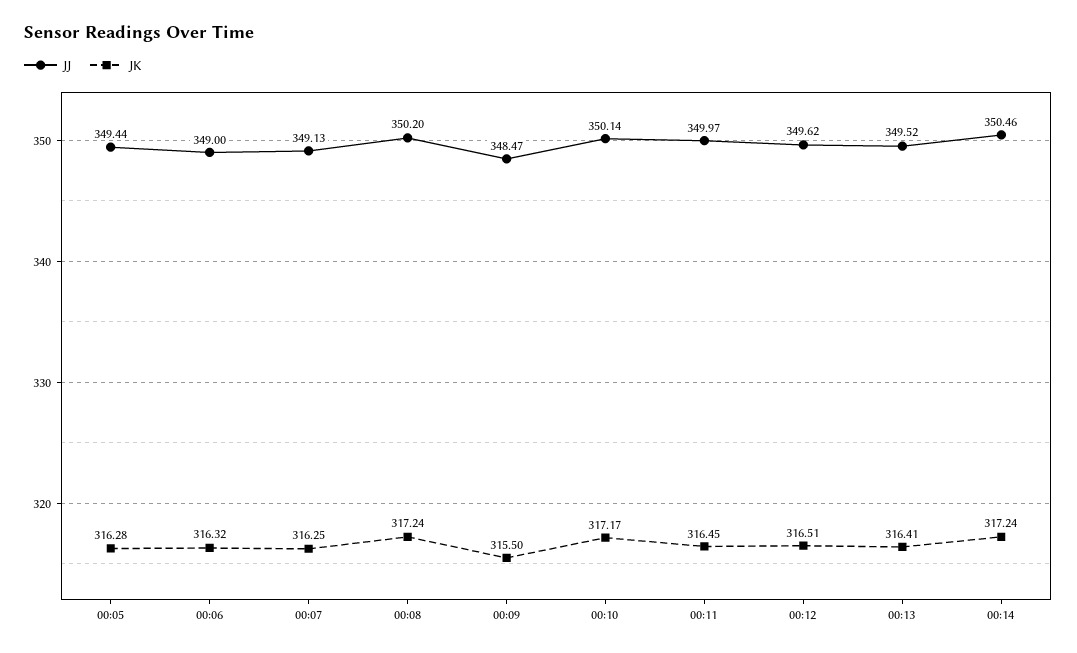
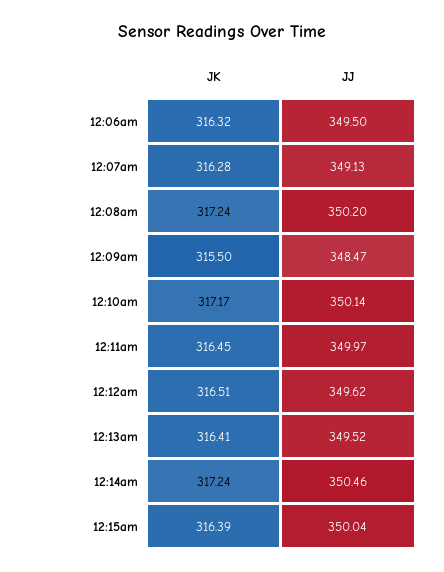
JJ, 00:05: 349.44 -> none
JK, 00:05: 316.28 -> none
JJ, 00:06: 349 -> 349.5
JK, 00:07: 316.25 -> 316.28
JK, 12:15am: none -> 316.39
JJ, 12:15am: none -> 350.04

